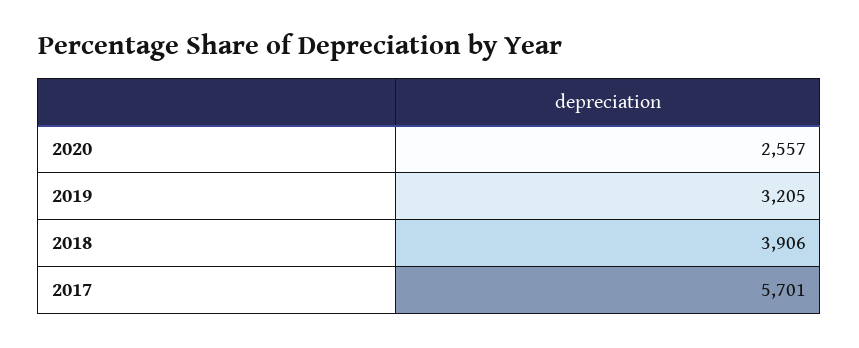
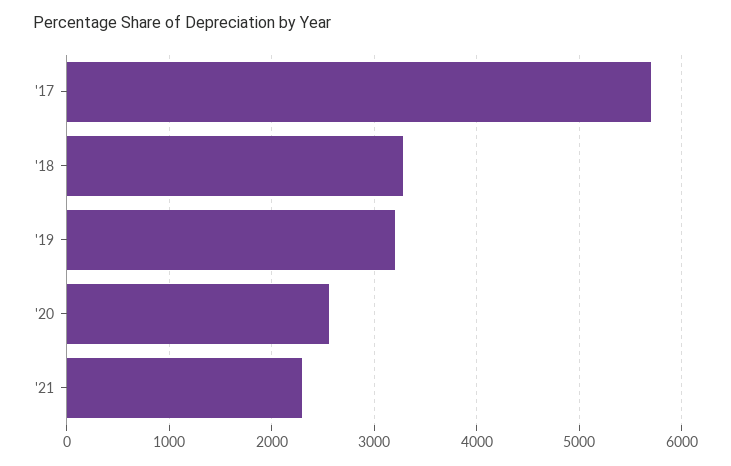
2018: 3906 -> 3300
'21: none -> 2300

